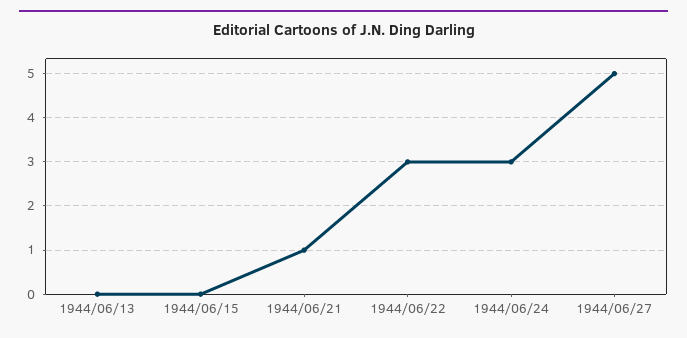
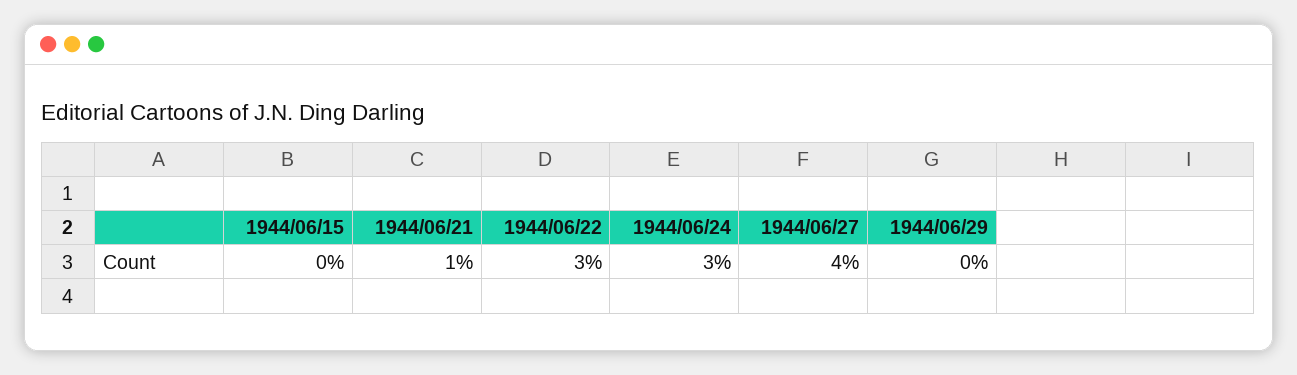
1944/06/13: 0 -> none
1944/06/27: 5 -> 4
1944/06/29: none -> 0

